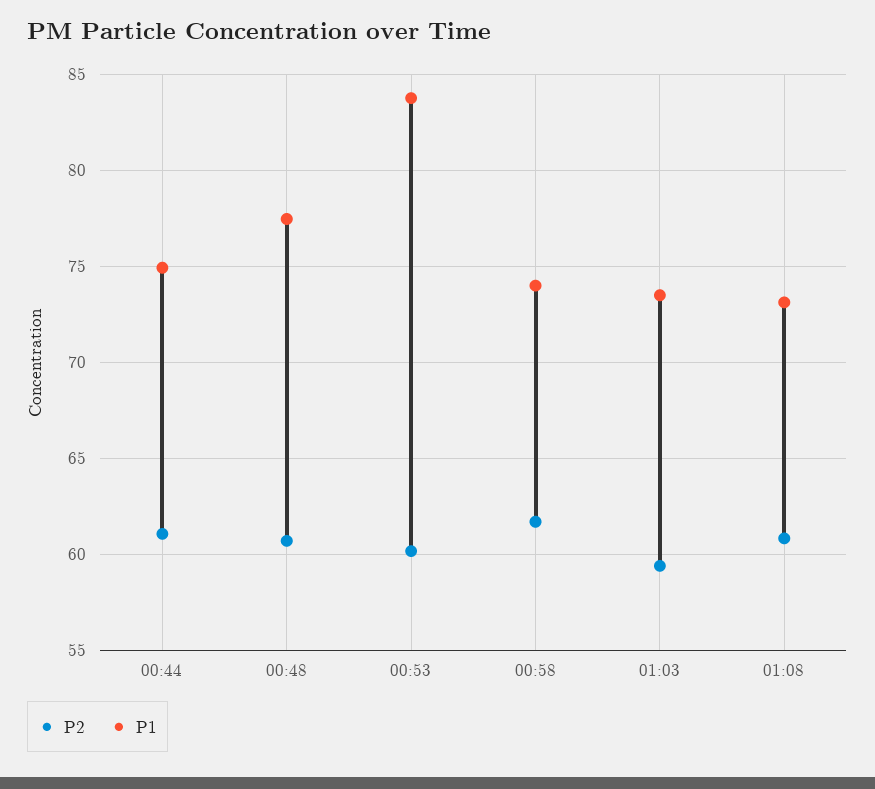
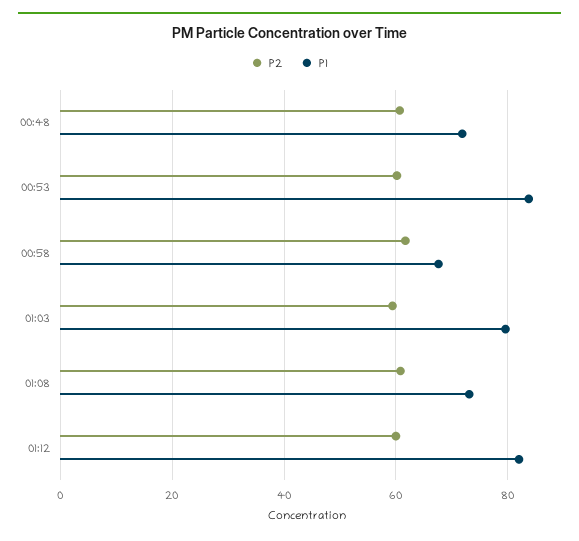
P2, 00:44: 61 -> none
P1, 00:44: 75 -> none
P1, 00:48: 77.5 -> 72
P1, 00:58: 74 -> 68
P1, 01:03: 73.5 -> 80
P2, 01:12: none -> 60
P1, 01:12: none -> 82

